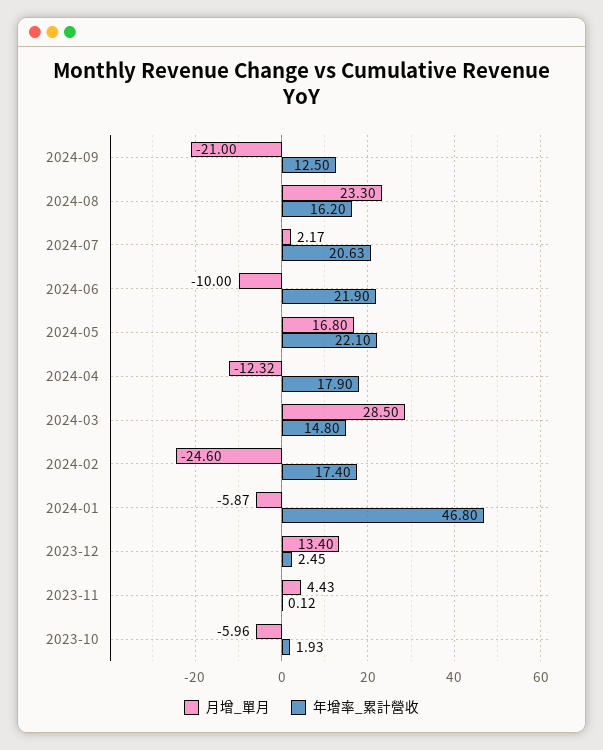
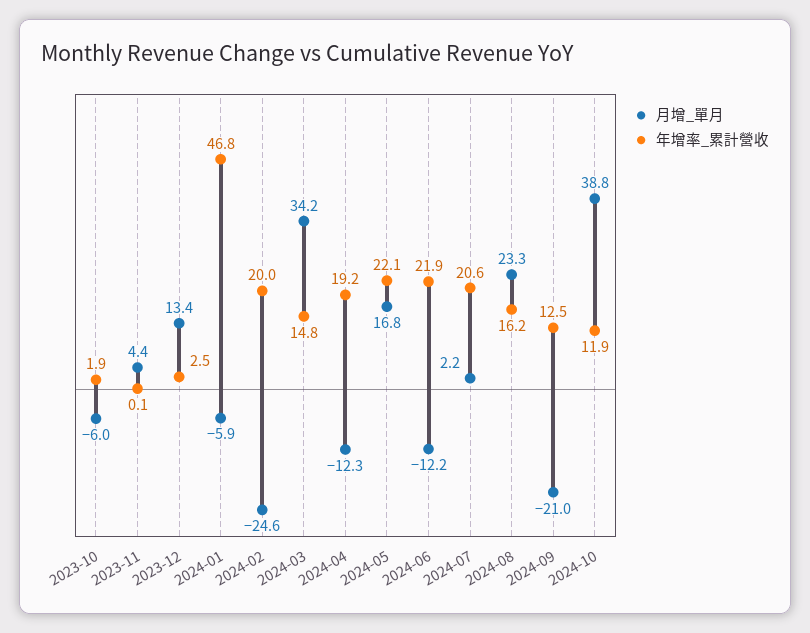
月增_單月, 2024-06: -10 -> -12.2
年增率_累計營收, 2024-04: 17.9 -> 19.2
月增_單月, 2024-03: 28.5 -> 34.2
年增率_累計營收, 2024-02: 17.4 -> 20
月增_單月, 2024-10: none -> 38.8
年增率_累計營收, 2024-10: none -> 11.9

